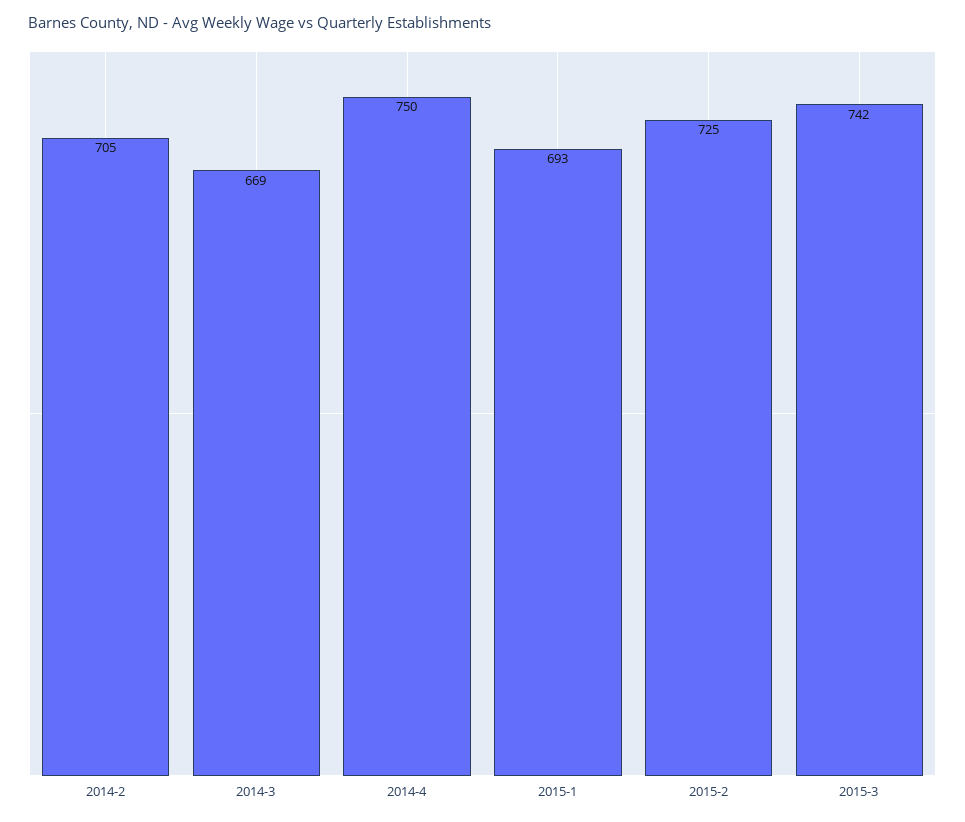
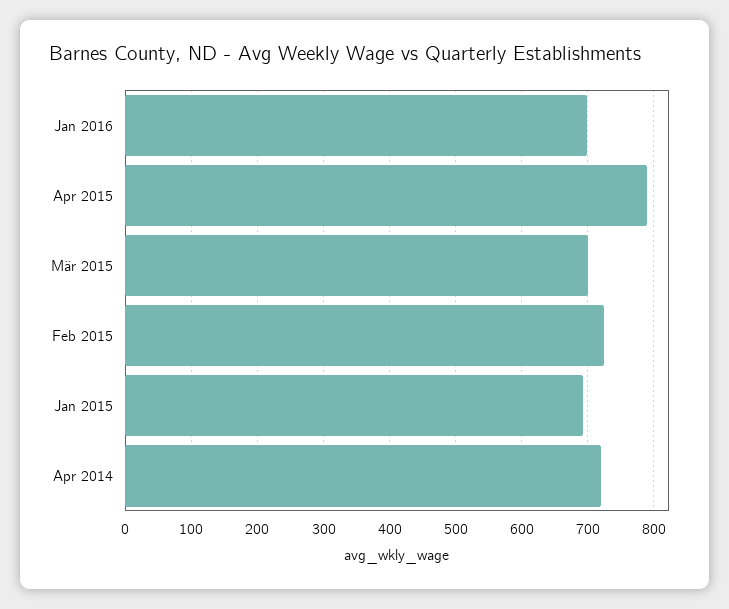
2014-2: 705 -> none
2014-3: 669 -> none
2014-4: 750 -> 720
2015-3: 742 -> 700
Jan 2016: none -> 700
Apr 2015: none -> 790

